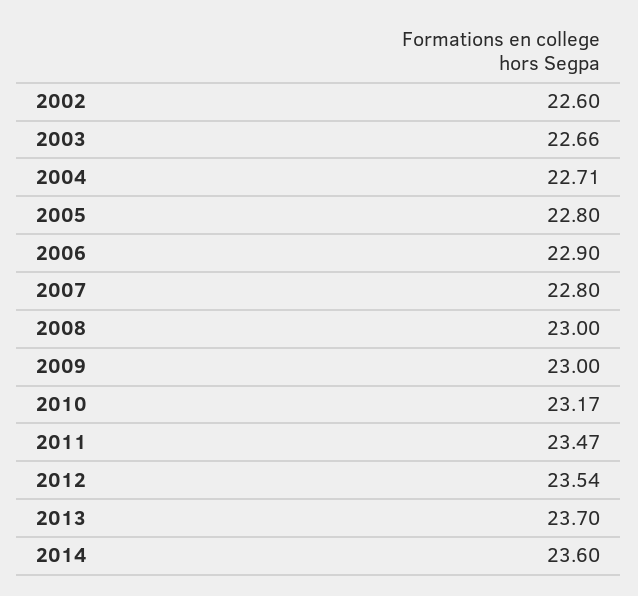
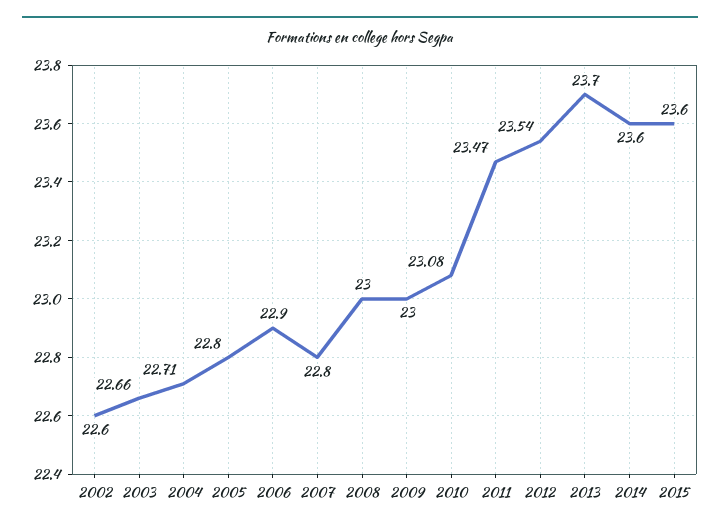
2010: 23.17 -> 23.08
2015: none -> 23.6

